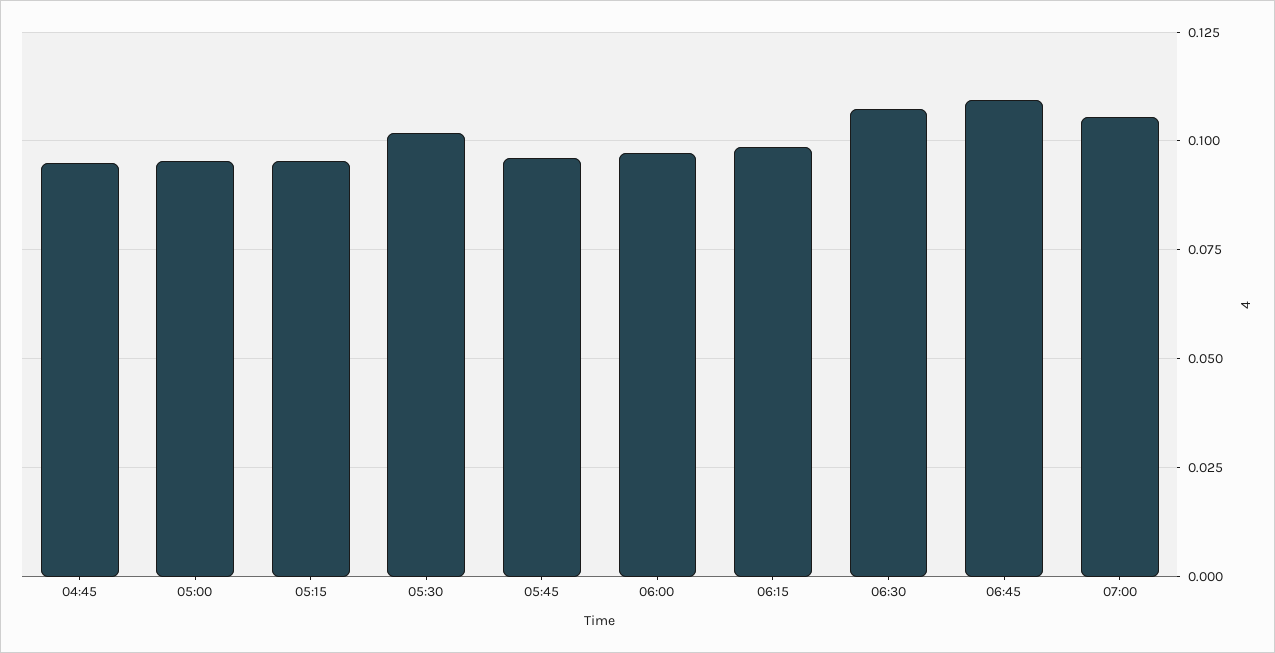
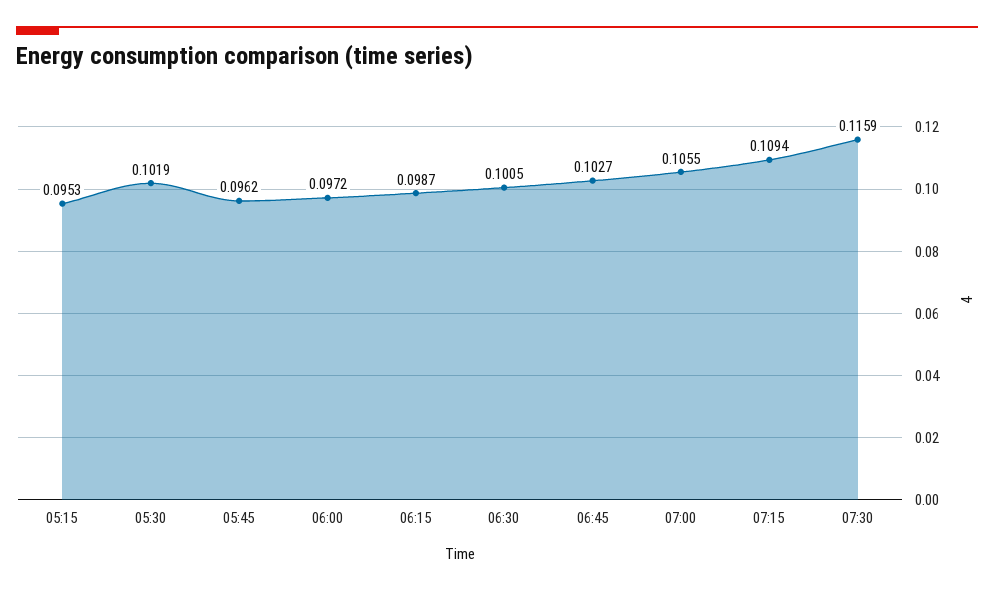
04:45: 0.095 -> none
05:00: 0.095 -> none
06:30: 0.1075 -> 0.1005
06:45: 0.11 -> 0.1027
07:15: none -> 0.1094
07:30: none -> 0.1159

